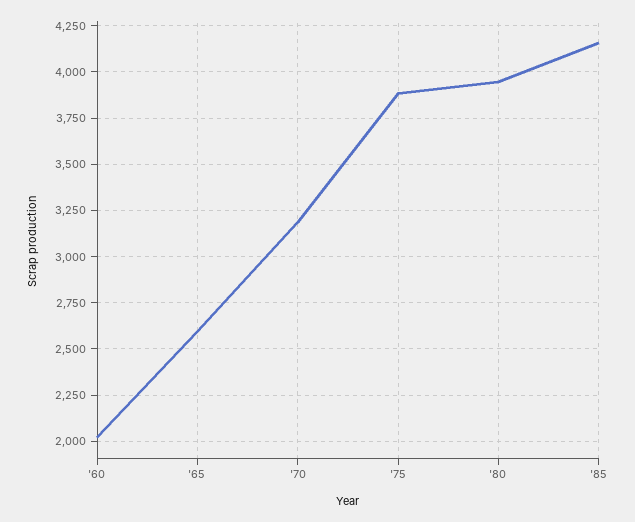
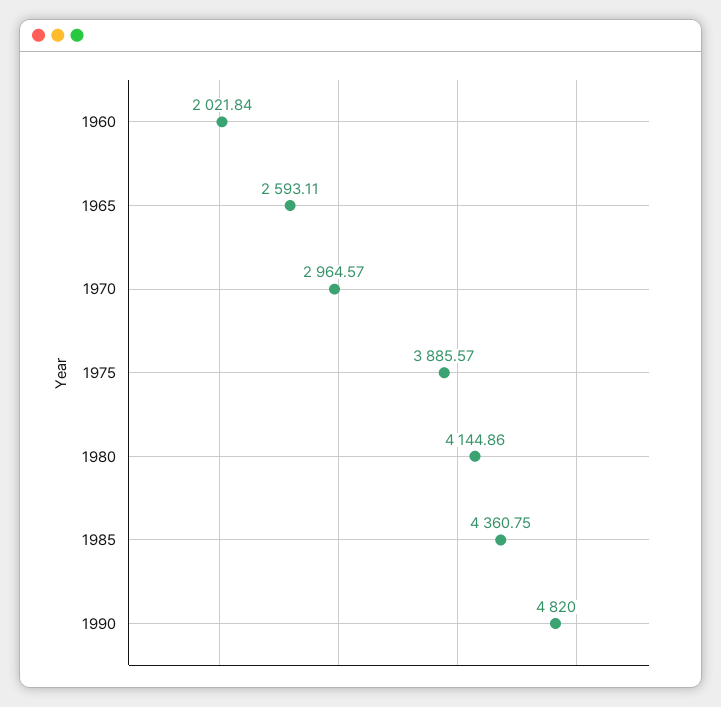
'70: 3200 -> 2964.57
'80: 3950 -> 4144.86
'85: 4150 -> 4360.75
1990: none -> 4820

